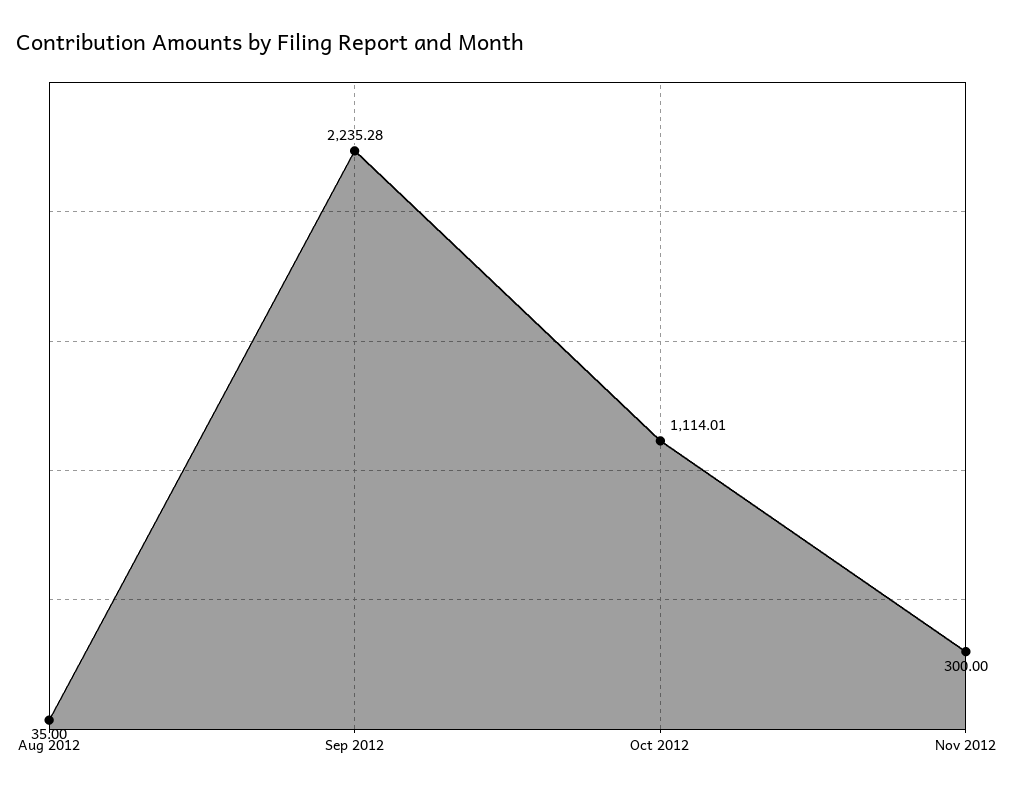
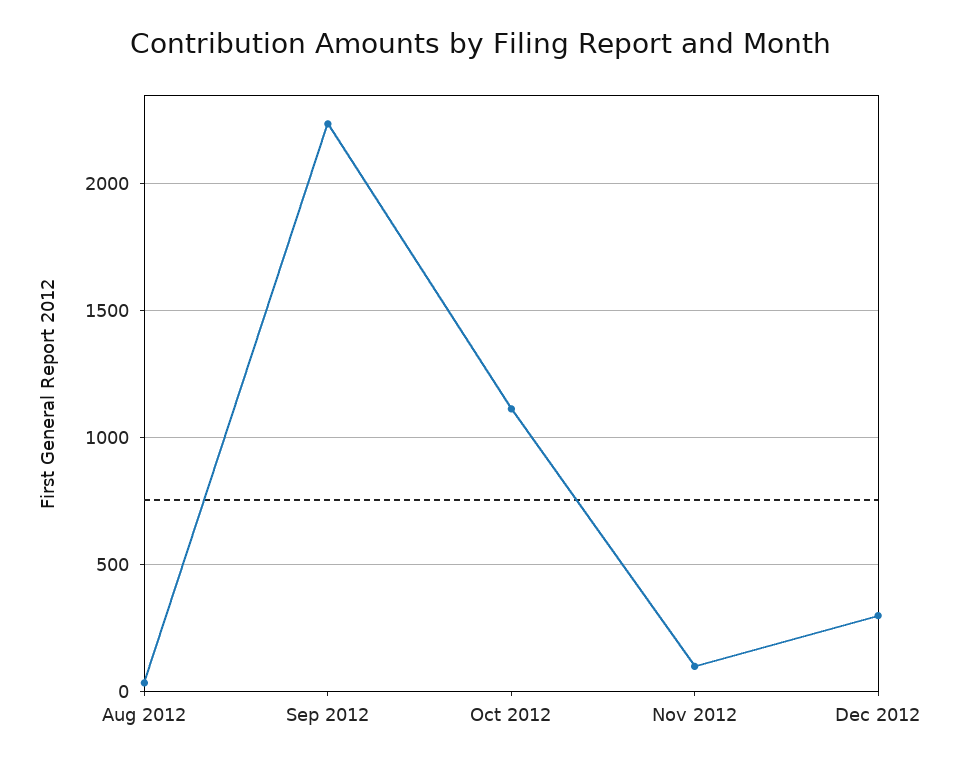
Nov 2012: 300 -> 100
Dec 2012: none -> 300

